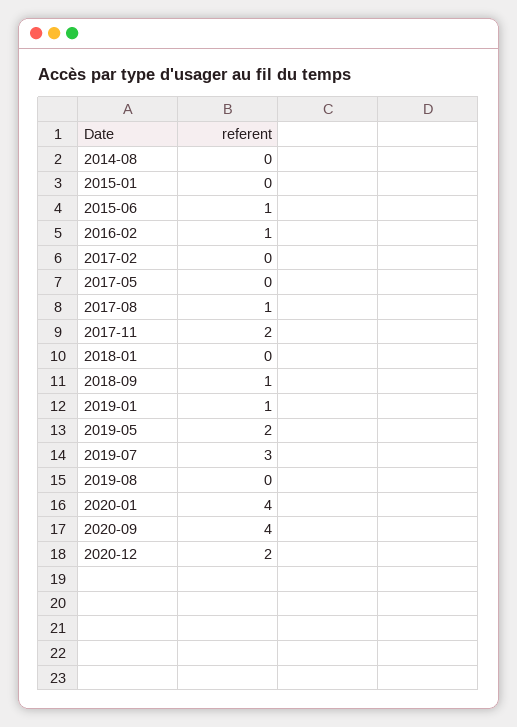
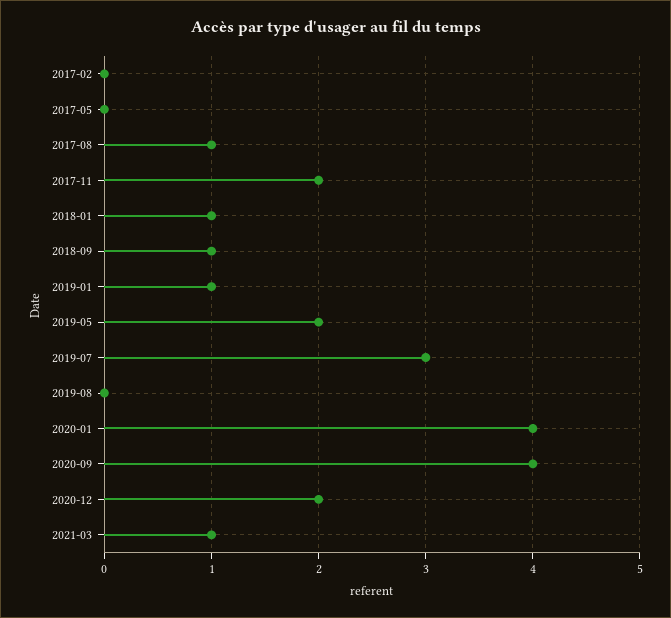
2014-08: 0 -> none
2015-01: 0 -> none
2015-06: 1 -> none
2016-02: 1 -> none
2018-01: 0 -> 1
2021-03: none -> 1

